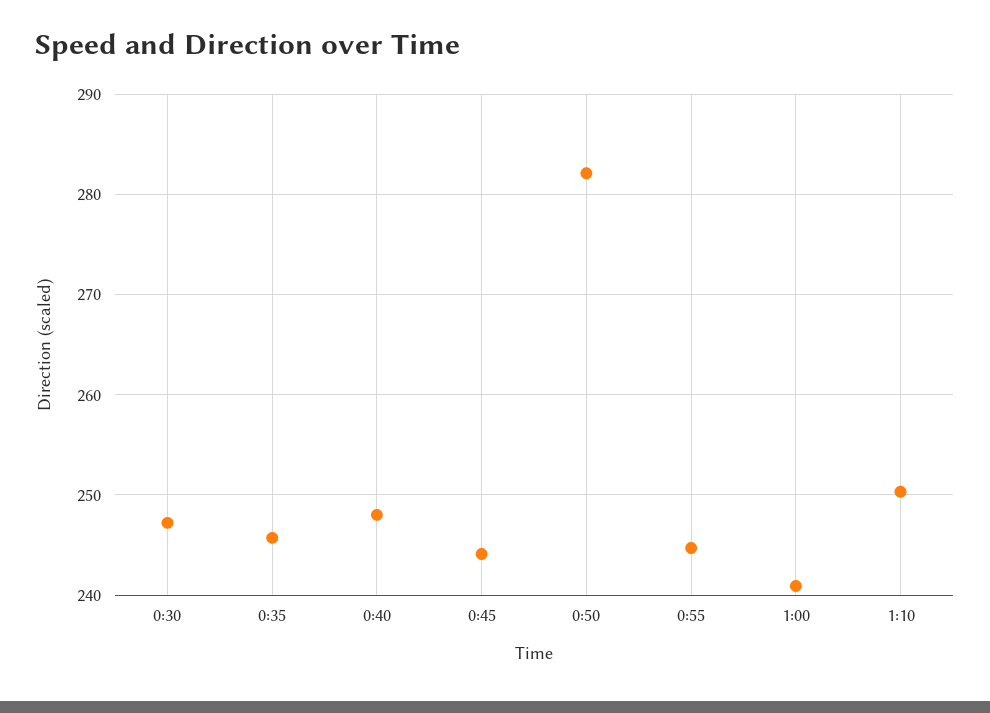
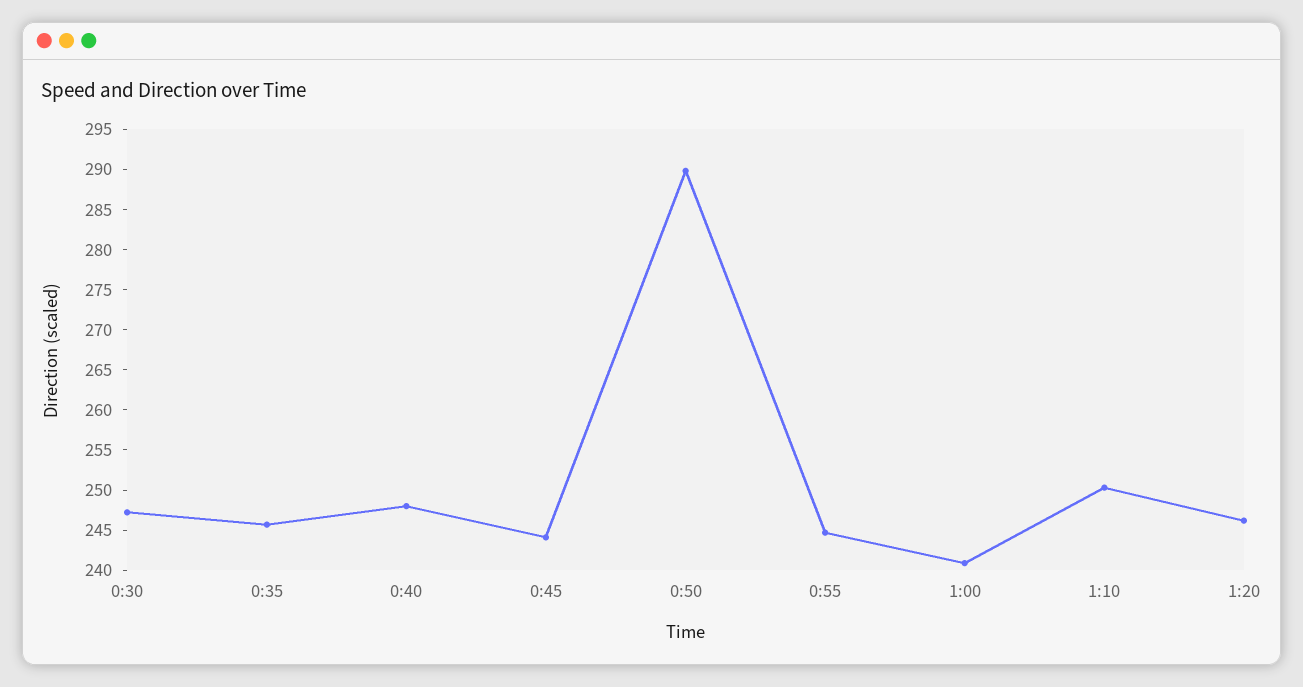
0:50: 282 -> 290
1:20: none -> 246

